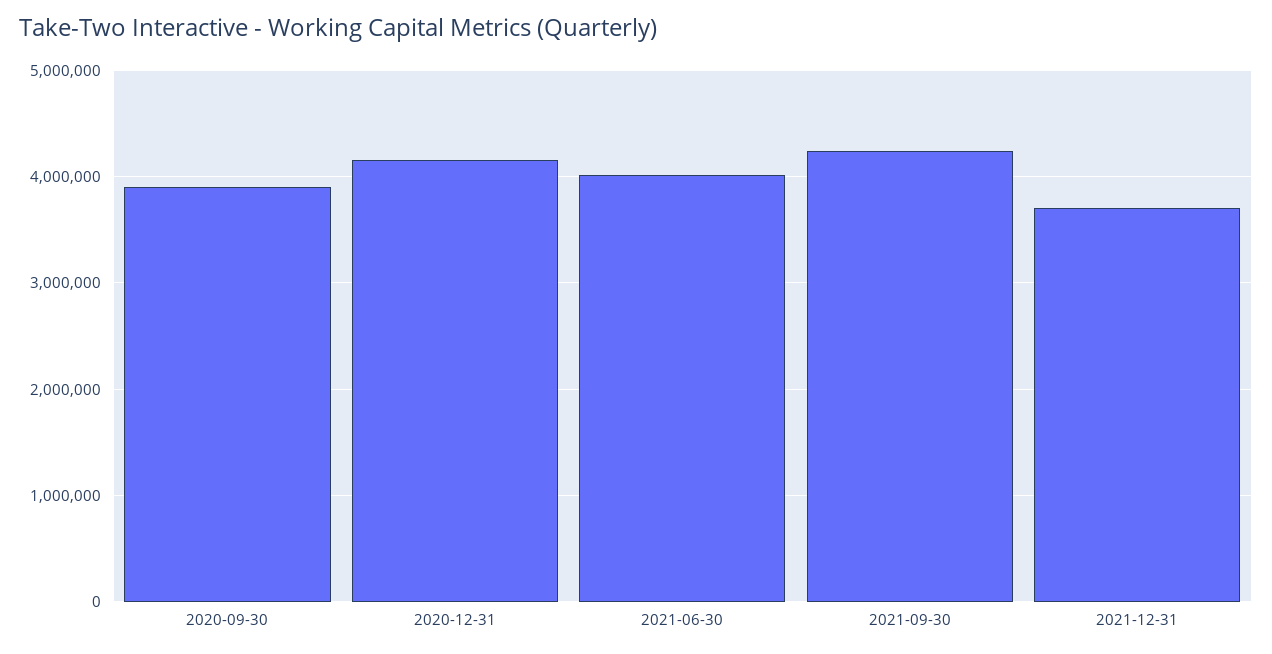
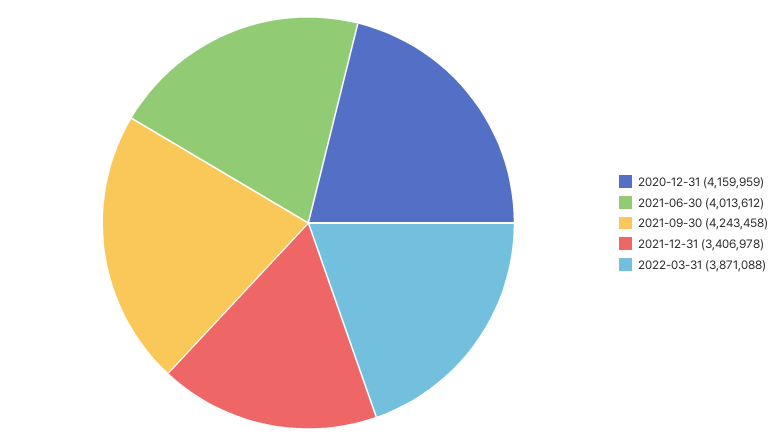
2020-09-30: 3900000 -> none
2021-12-31: 3700000 -> 3406978
2022-03-31: none -> 3871088

